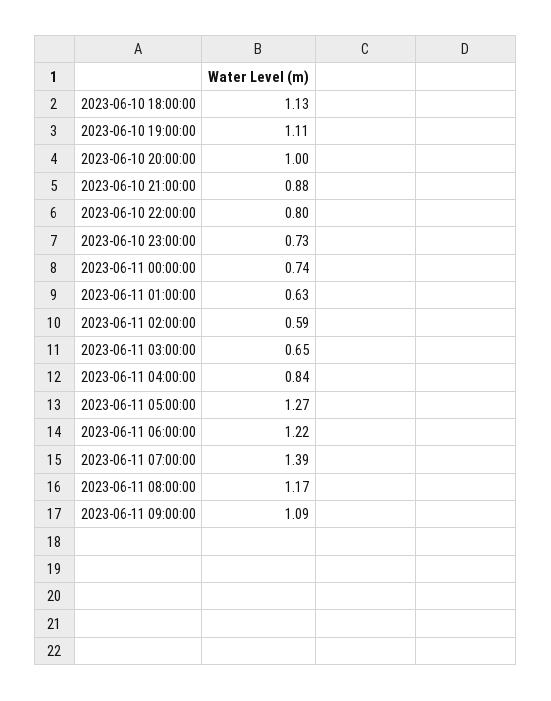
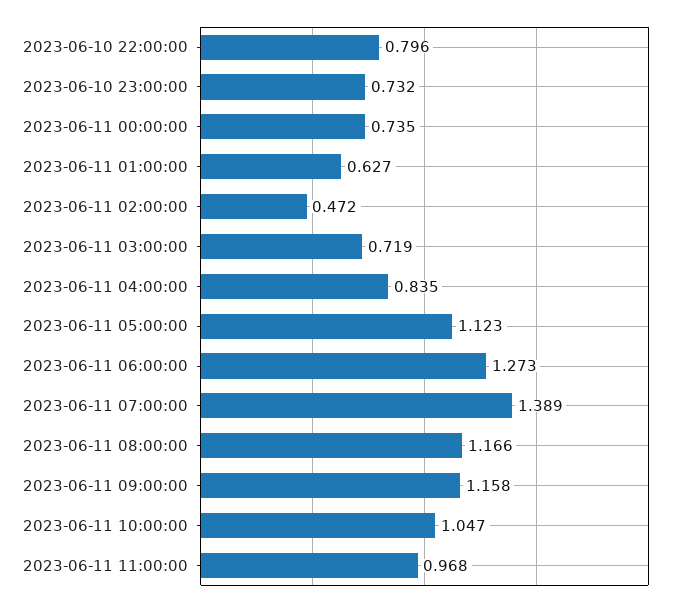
2023-06-10 18:00:00: 1.13 -> none
2023-06-10 19:00:00: 1.11 -> none
2023-06-10 20:00:00: 1 -> none
2023-06-10 21:00:00: 0.88 -> none
2023-06-11 02:00:00: 0.59 -> 0.472
2023-06-11 03:00:00: 0.65 -> 0.719
2023-06-11 05:00:00: 1.27 -> 1.123
2023-06-11 06:00:00: 1.22 -> 1.273
2023-06-11 09:00:00: 1.09 -> 1.158
2023-06-11 10:00:00: none -> 1.047
2023-06-11 11:00:00: none -> 0.968

